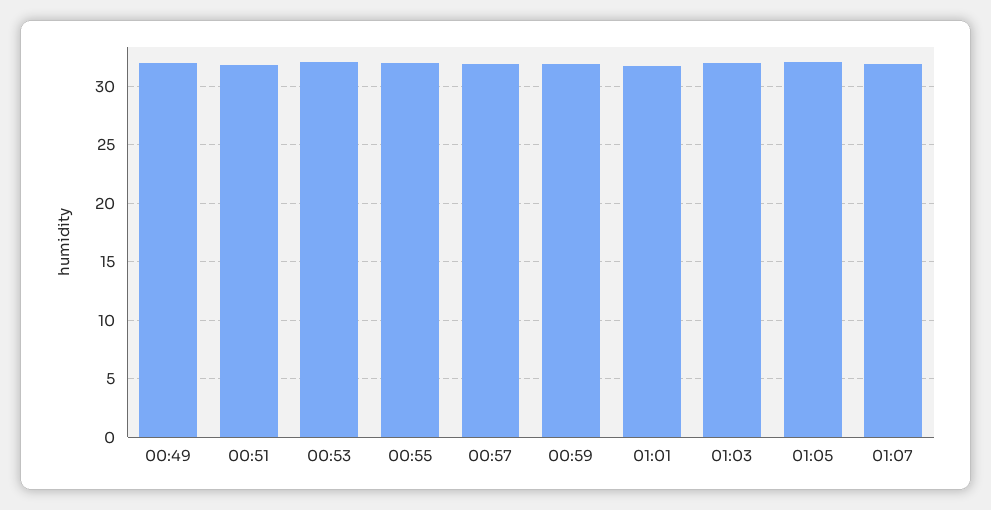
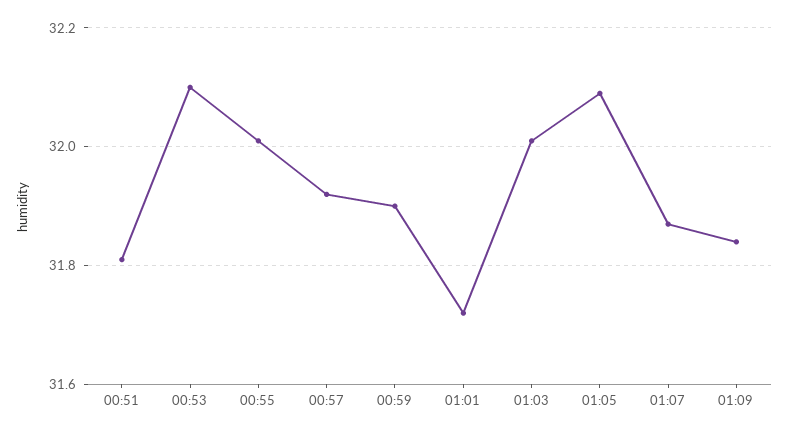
00:49: 32 -> none
01:09: none -> 31.85

